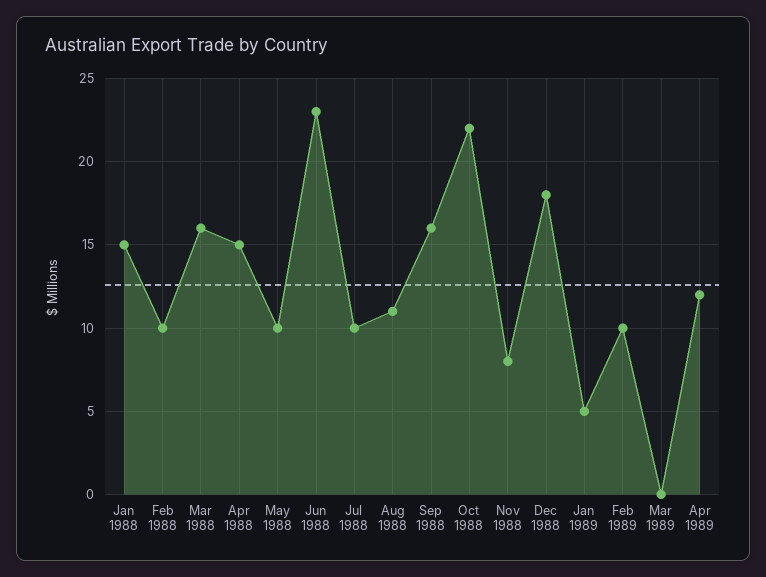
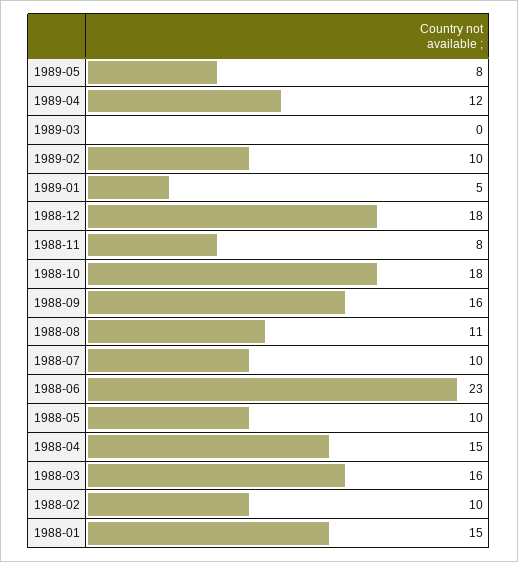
Oct 1988: 22 -> 18
1989-05: none -> 8

